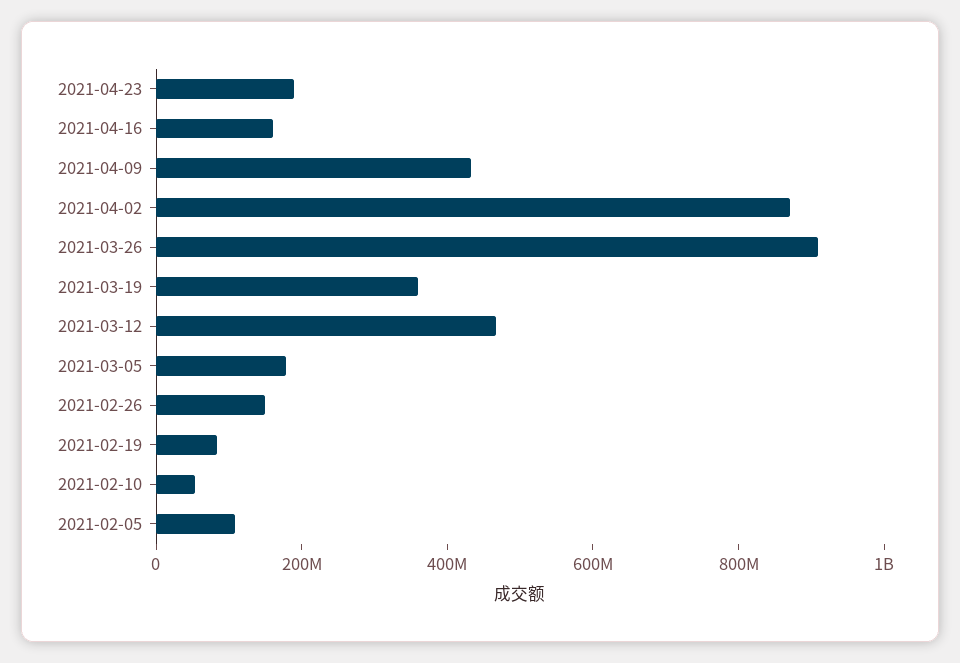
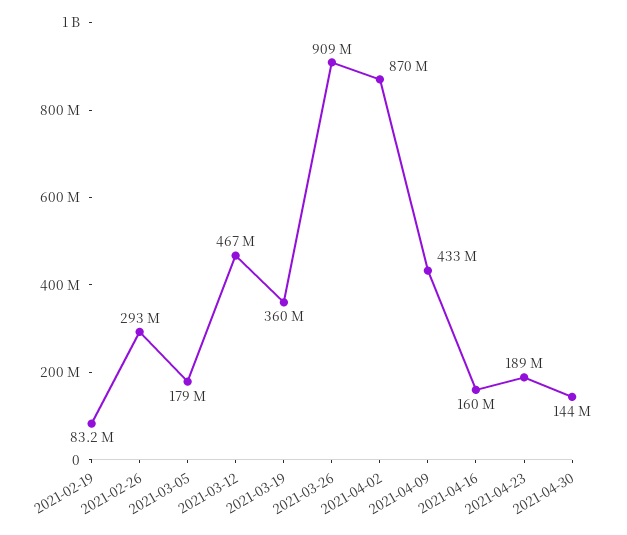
2021-02-26: 150000000 -> 293000000
2021-02-10: 50000000 -> none
2021-02-05: 100000000 -> none
2021-04-30: none -> 144000000

